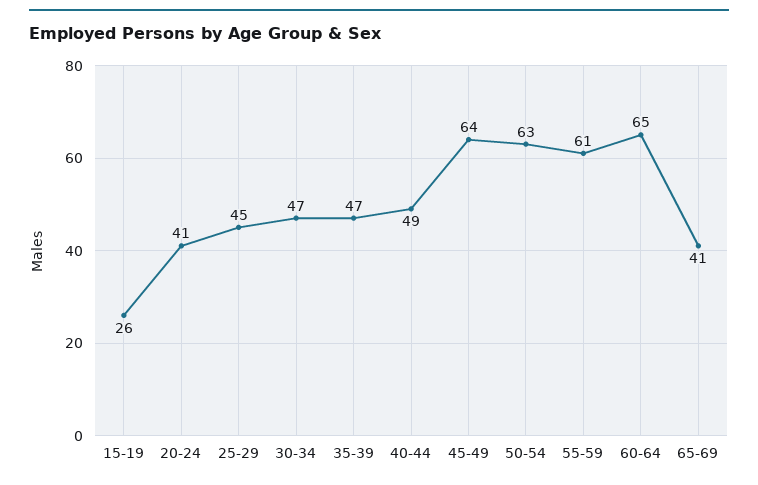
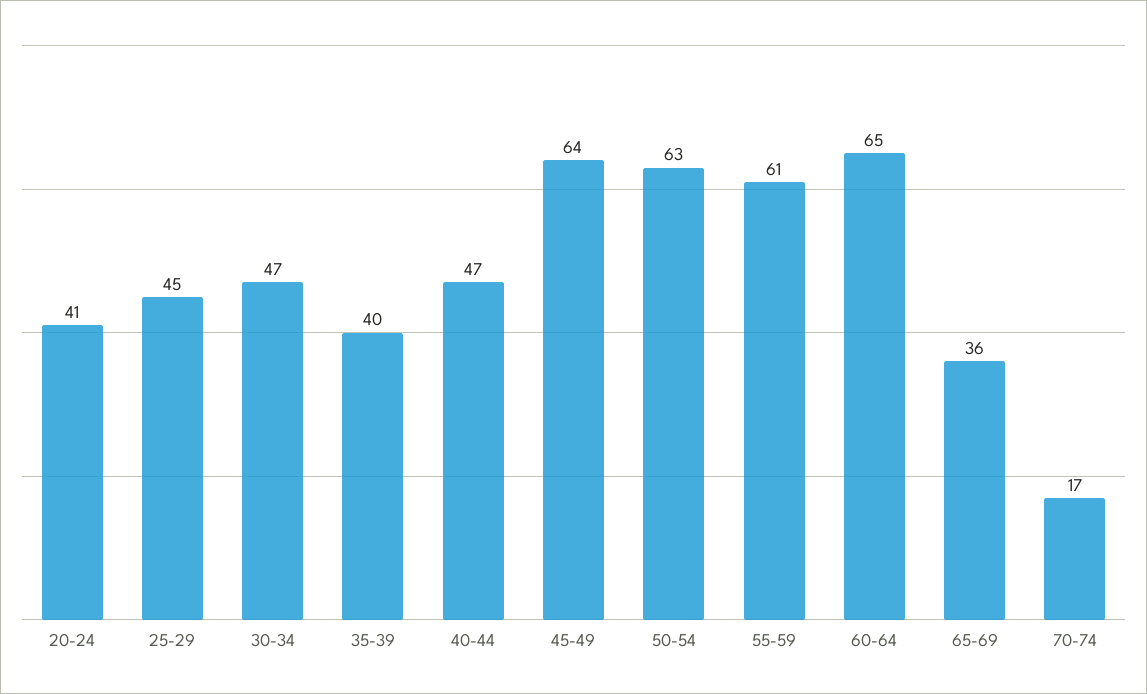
15-19: 26 -> none
35-39: 47 -> 40
40-44: 49 -> 47
65-69: 41 -> 36
70-74: none -> 17

